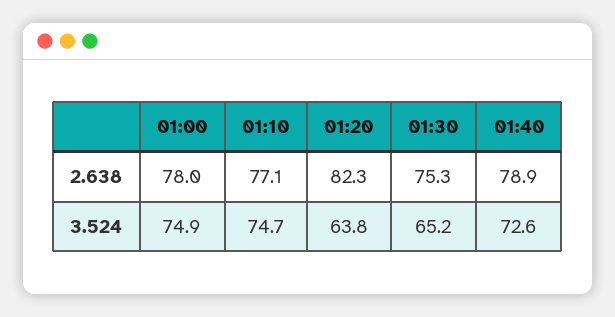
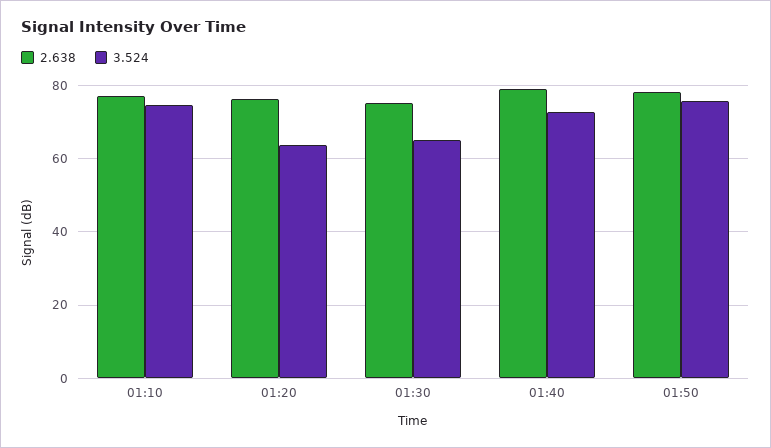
2.638, 01:00: 78 -> none
2.638, 01:20: 82.3 -> 76
3.524, 01:00: 74.9 -> none
2.638, 01:50: none -> 78
3.524, 01:50: none -> 76

